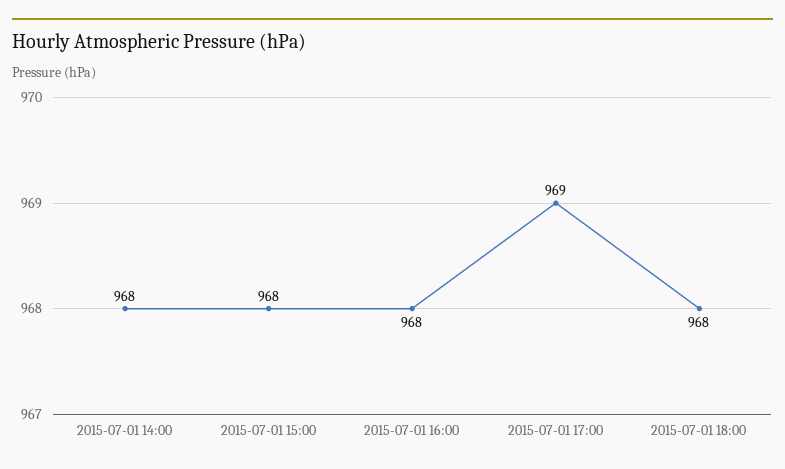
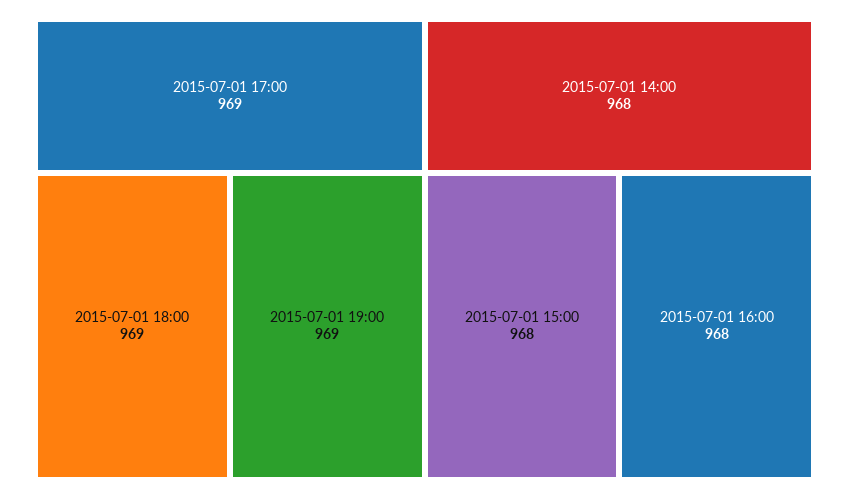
2015-07-01 18:00: 968 -> 969
2015-07-01 19:00: none -> 969

